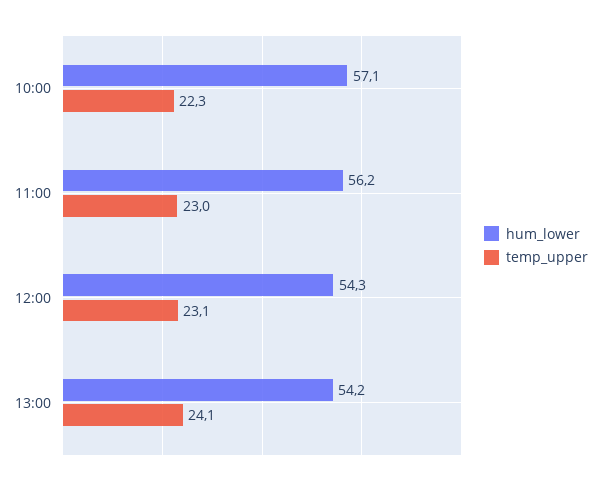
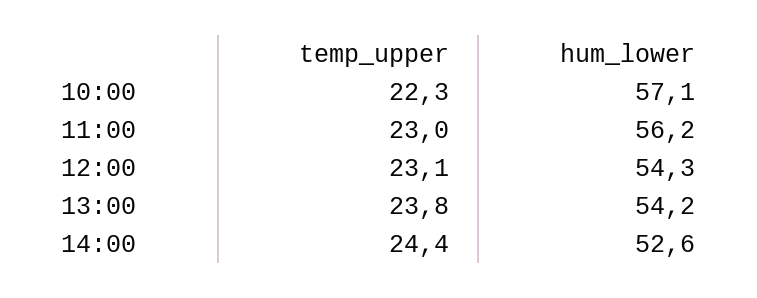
temp_upper, 13:00: 24.1 -> 23.8
temp_upper, 14:00: none -> 24.4
hum_lower, 14:00: none -> 52.6

